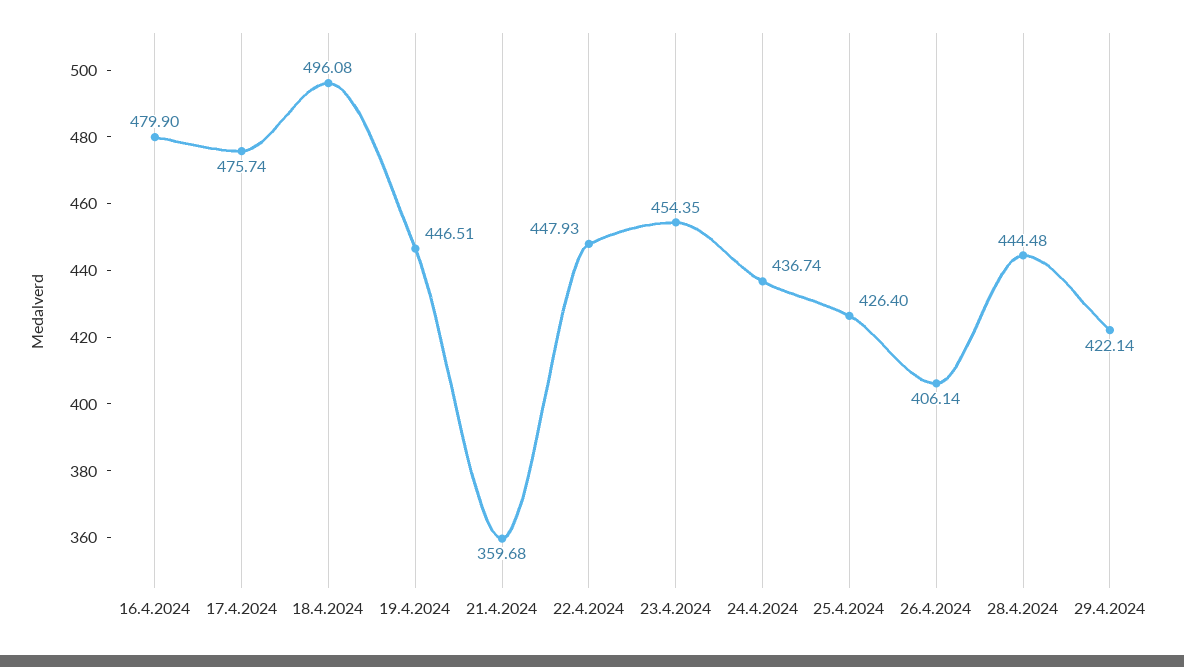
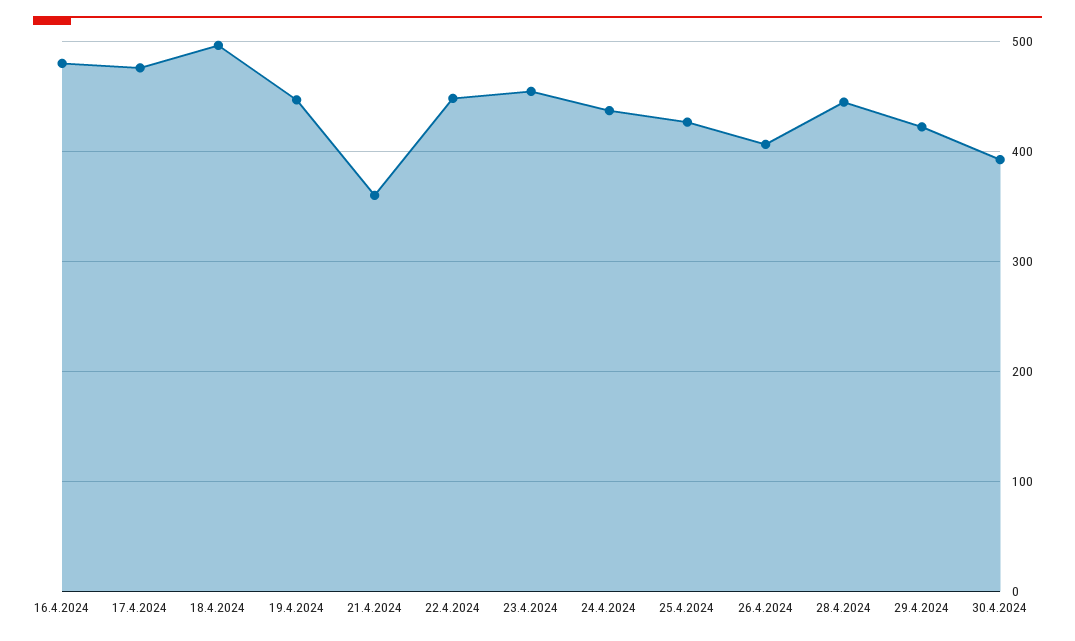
30.4.2024: none -> 390

